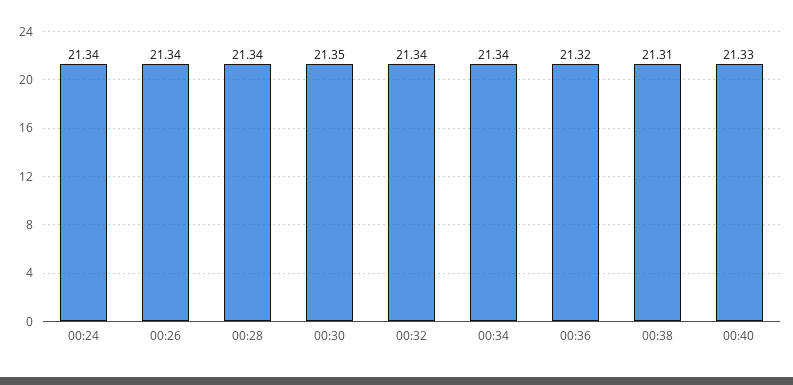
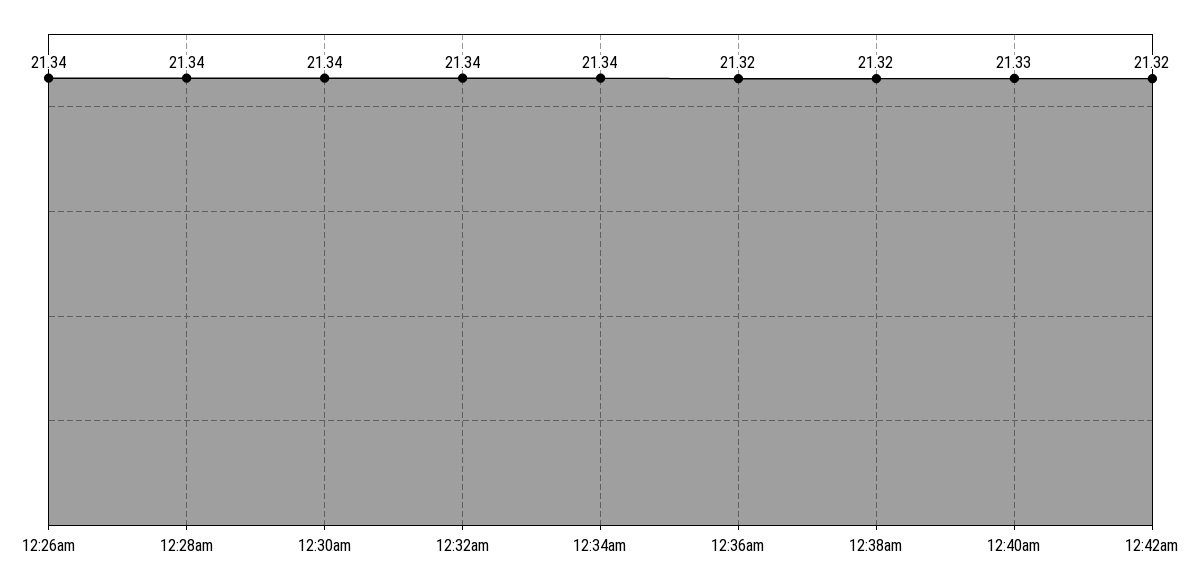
00:24: 21.34 -> none
00:30: 21.35 -> 21.34
00:38: 21.31 -> 21.32
12:42am: none -> 21.32

